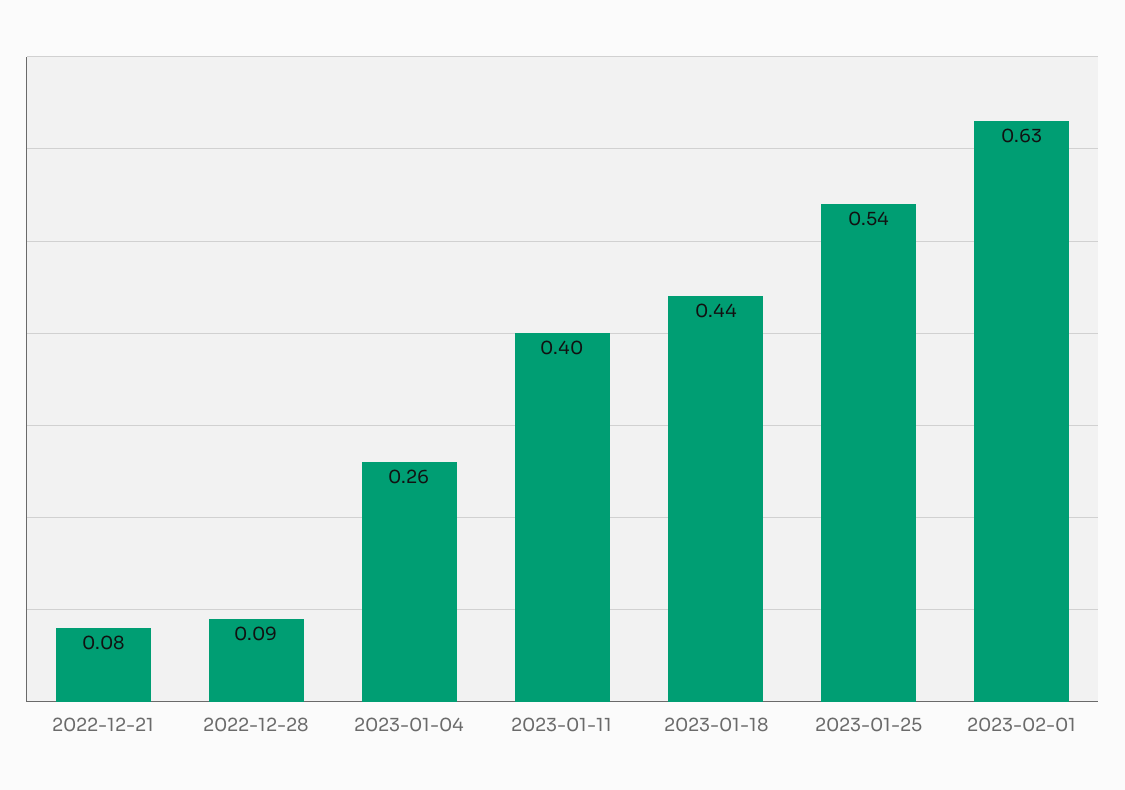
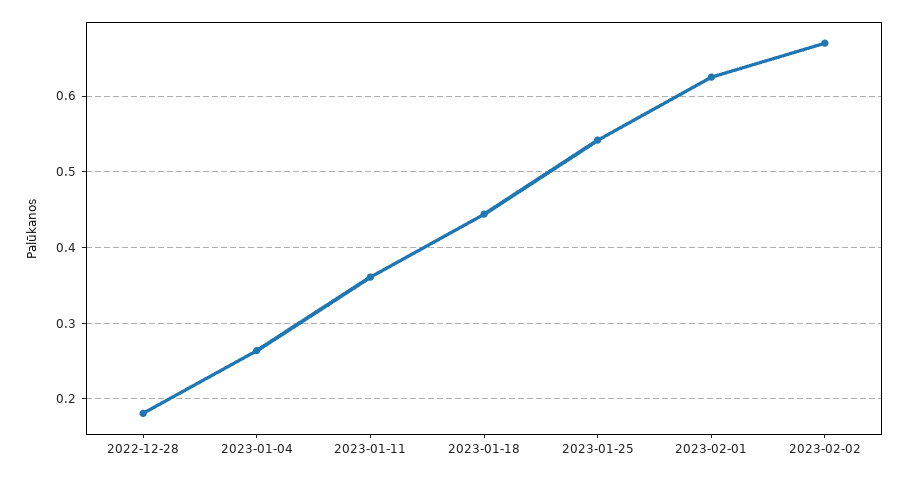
2022-12-21: 0.08 -> none
2022-12-28: 0.09 -> 0.18
2023-01-11: 0.4 -> 0.36
2023-02-02: none -> 0.67

